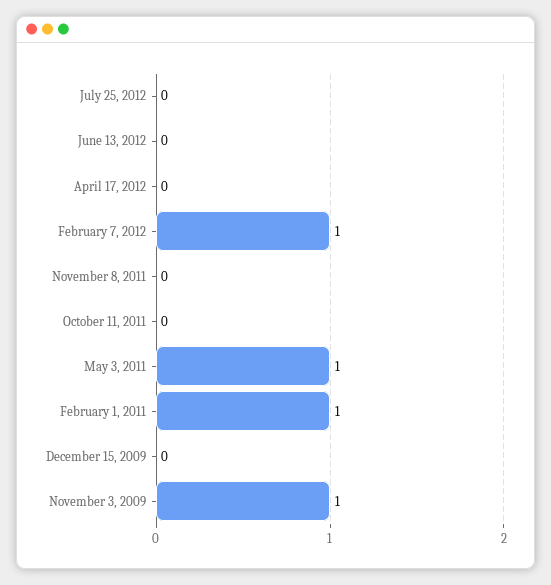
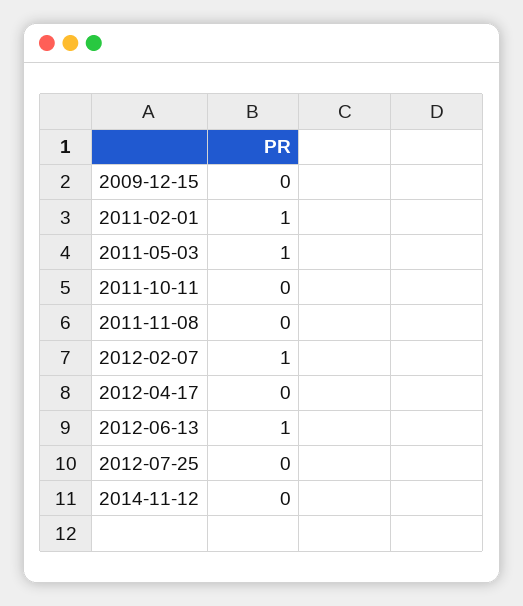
June 13, 2012: 0 -> 1
November 3, 2009: 1 -> none
2014-11-12: none -> 0

